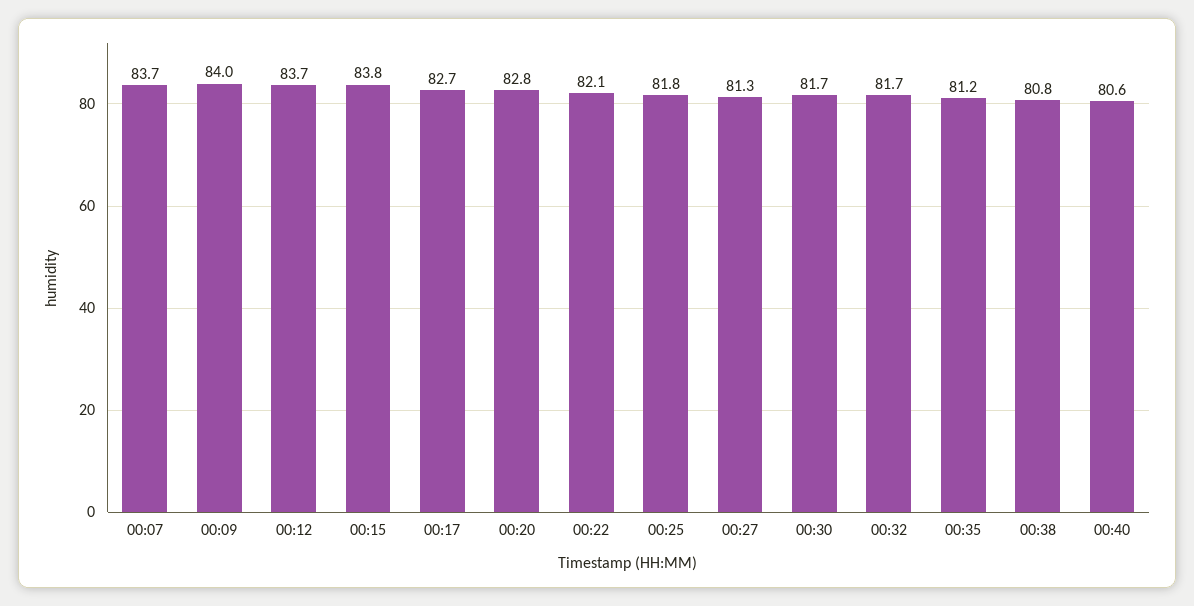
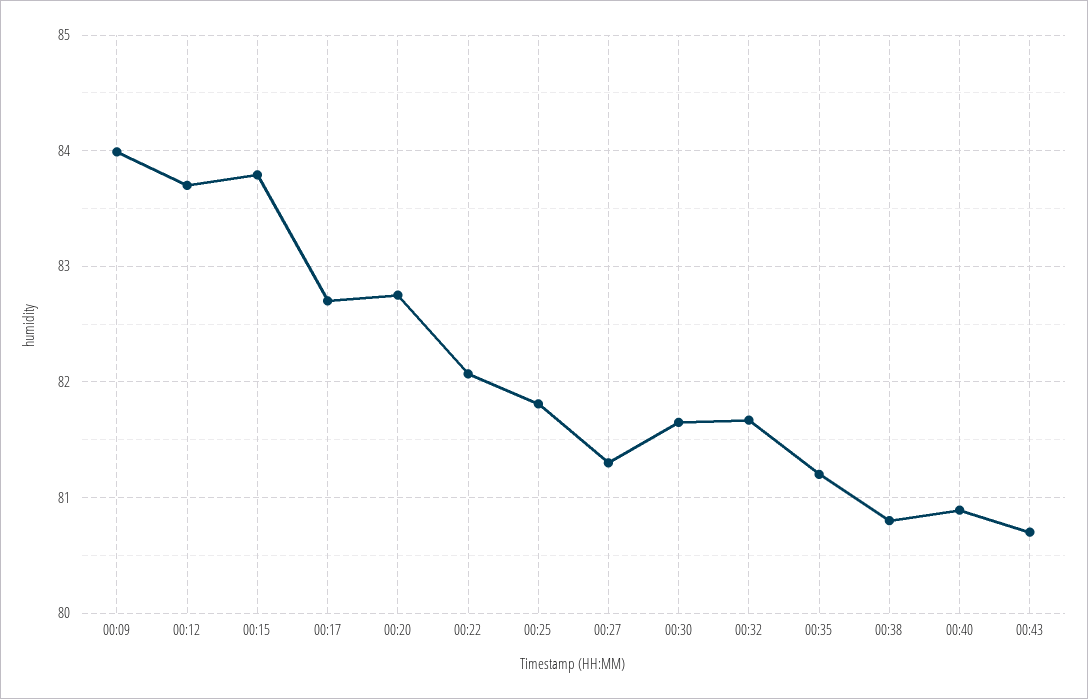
00:07: 83.7 -> none
00:40: 80.6 -> 80.9
00:43: none -> 80.7

